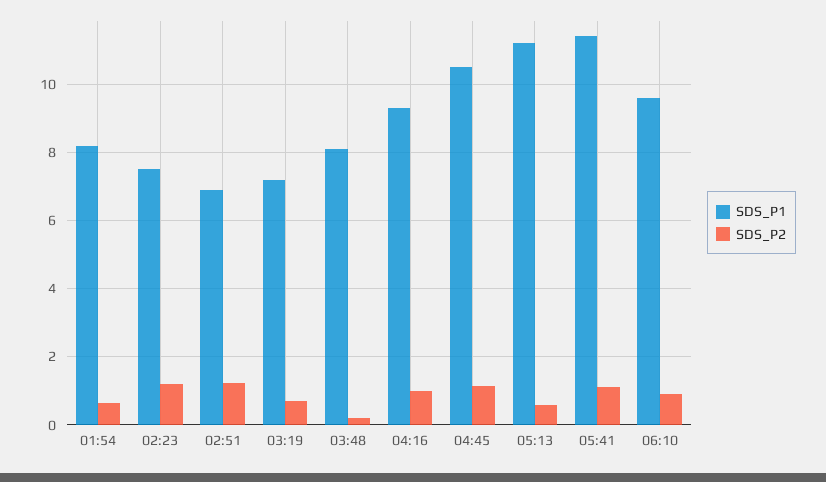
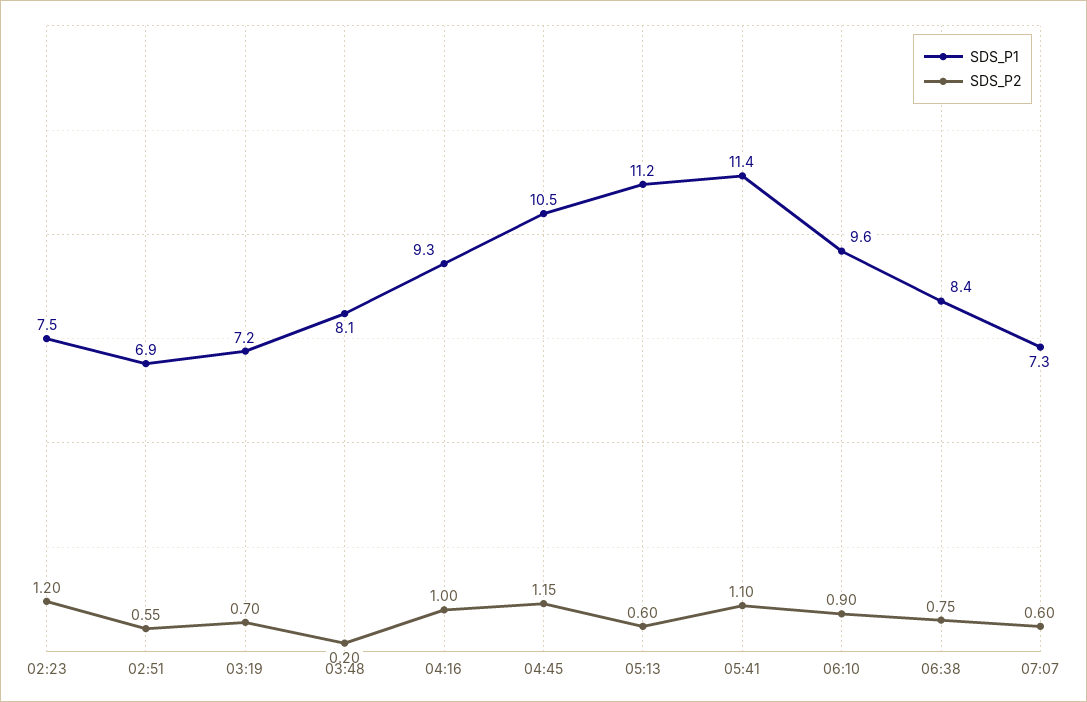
SDS_P1, 01:54: 8.2 -> none
SDS_P2, 01:54: 0.6 -> none
SDS_P2, 02:51: 1.2 -> 0.55
SDS_P1, 06:38: none -> 8.4
SDS_P2, 06:38: none -> 0.75
SDS_P1, 07:07: none -> 7.3
SDS_P2, 07:07: none -> 0.6

